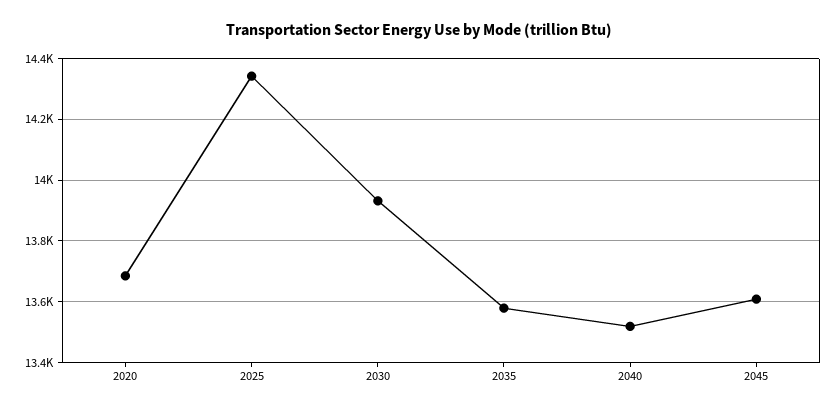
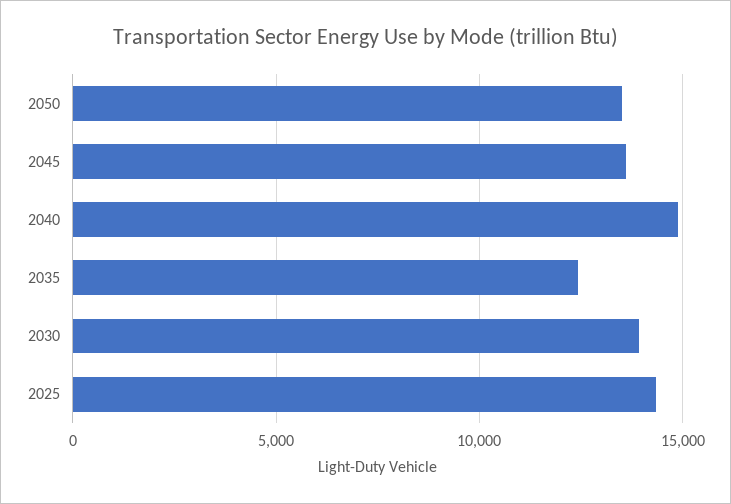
2020: 13680 -> none
2035: 13580 -> 12500
2040: 13520 -> 15000
2050: none -> 13500

